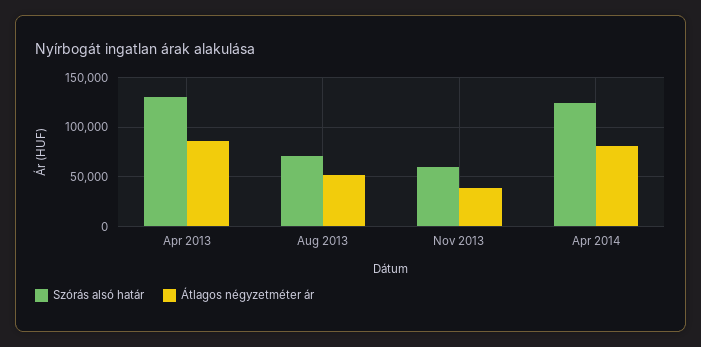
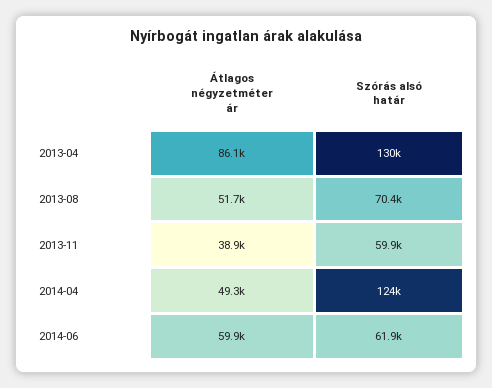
Átlagos négyzetméter ár, Apr 2014: 80000 -> 49300
Átlagos négyzetméter ár, 2014-06: none -> 59900
Szórás alsó határ, 2014-06: none -> 61900

